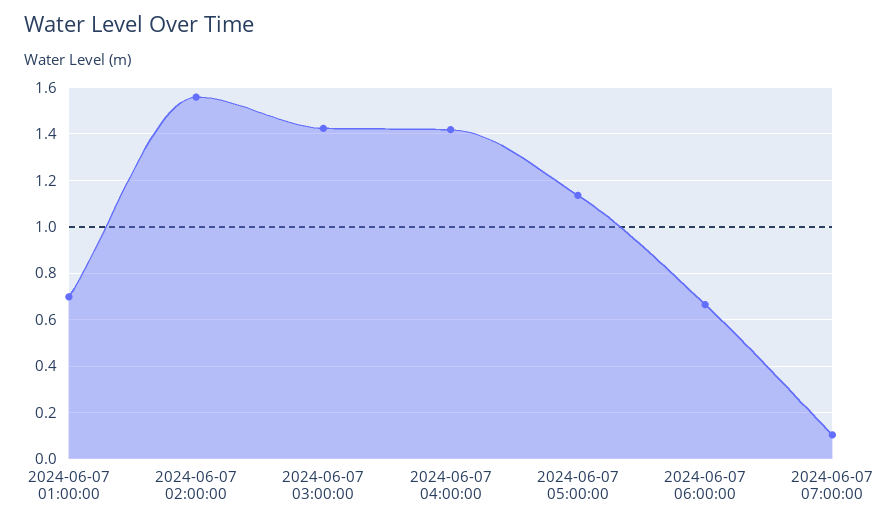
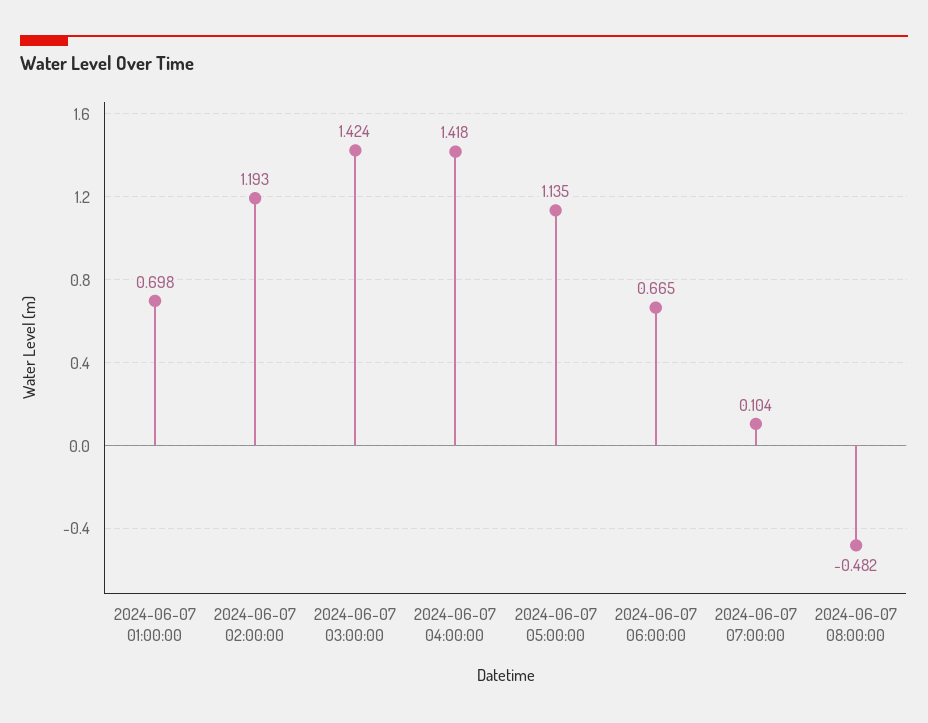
2024-06-07 02:00:00: 1.55 -> 1.193
2024-06-07 08:00:00: none -> -0.482

